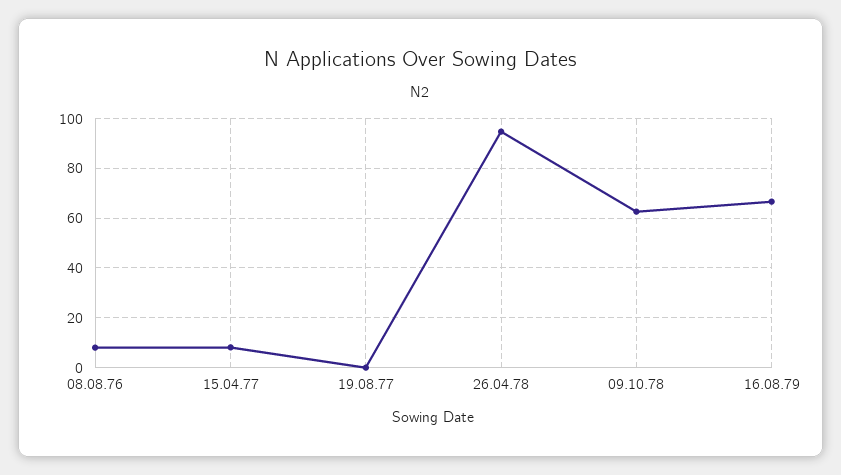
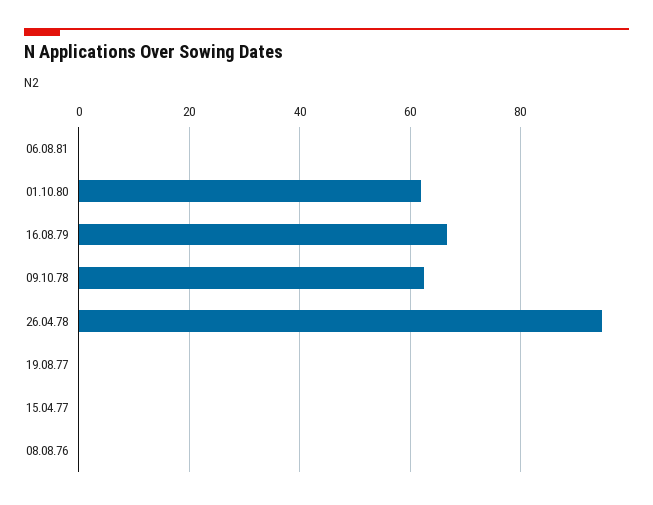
08.08.76: 7.5 -> 0
15.04.77: 7.5 -> 0
06.08.81: none -> 0
01.10.80: none -> 62

